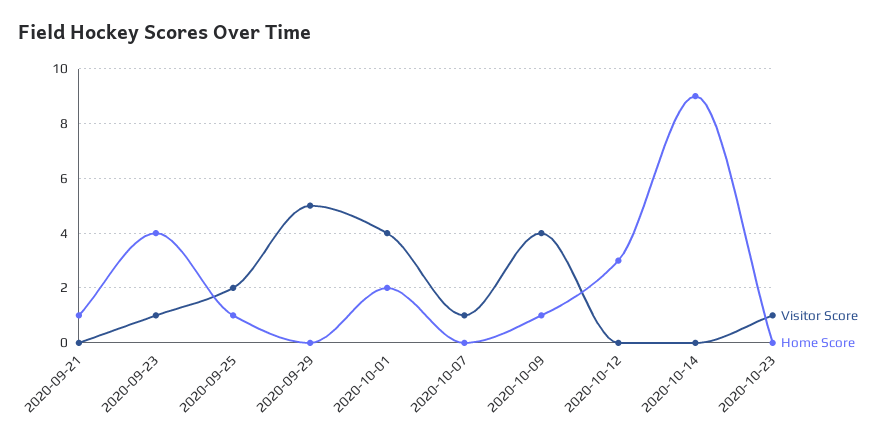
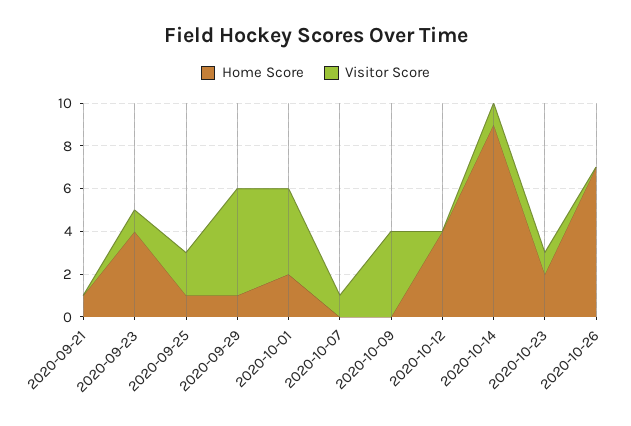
Home Score, 2020-09-29: 0 -> 1
Home Score, 2020-10-09: 1 -> 0
Home Score, 2020-10-12: 3 -> 4
Visitor Score, 2020-10-14: 0 -> 1
Home Score, 2020-10-23: 0 -> 2
Home Score, 2020-10-26: none -> 7
Visitor Score, 2020-10-26: none -> 0

